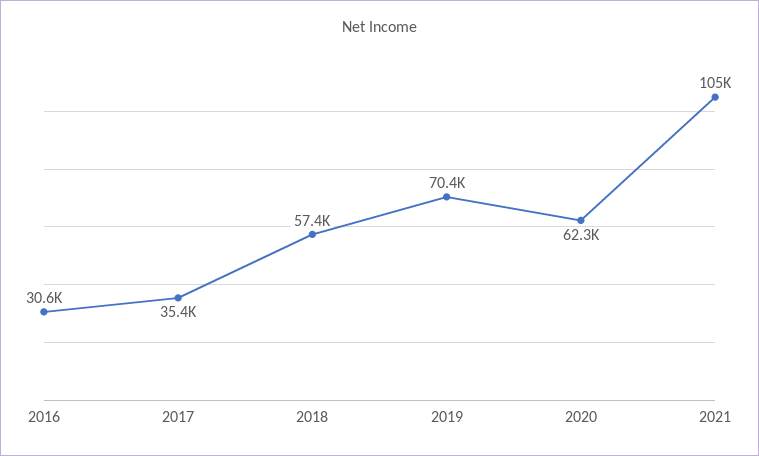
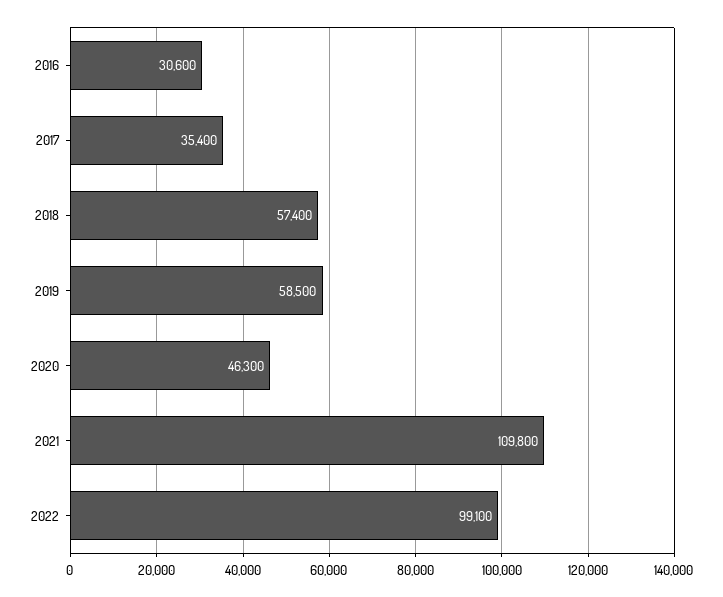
2019: 70400 -> 58500
2020: 62300 -> 46300
2021: 105000 -> 109800
2022: none -> 99100

